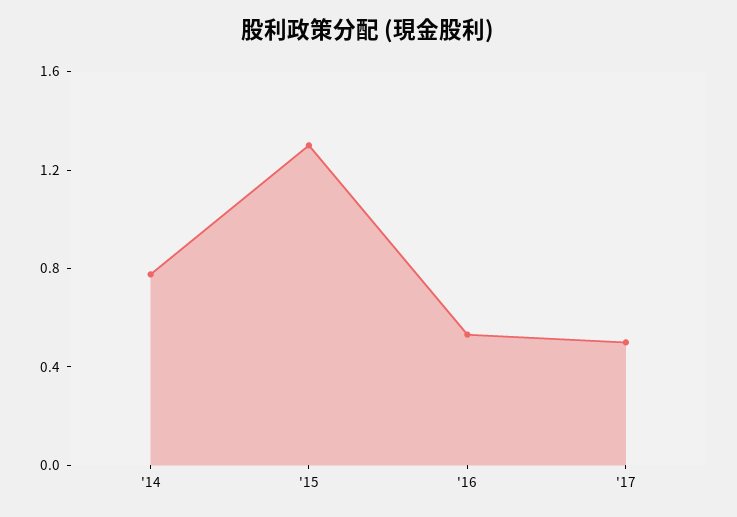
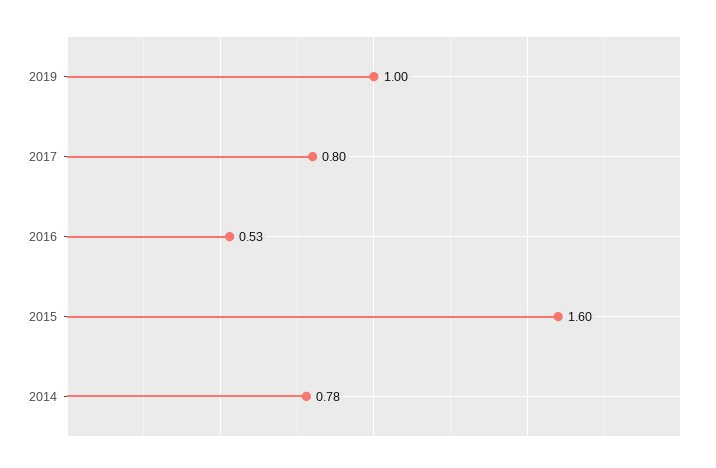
'15: 1.3 -> 1.6
'17: 0.5 -> 0.8
2019: none -> 1

